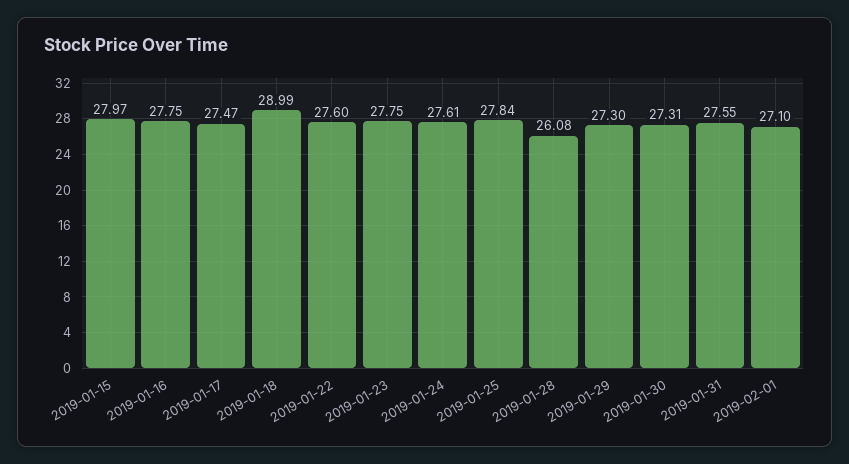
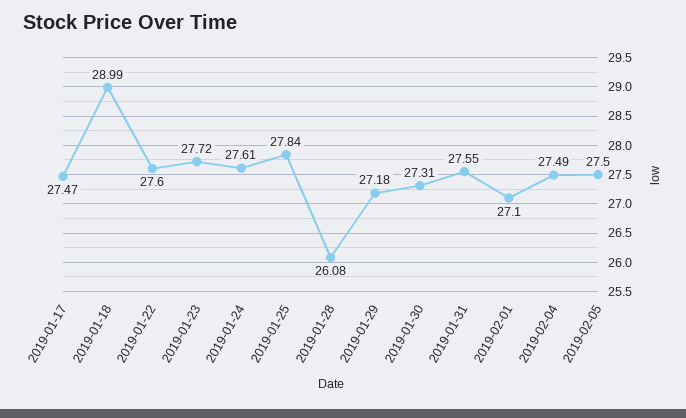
2019-01-15: 27.97 -> none
2019-01-16: 27.75 -> none
2019-01-23: 27.75 -> 27.72
2019-01-29: 27.3 -> 27.18
2019-02-04: none -> 27.49
2019-02-05: none -> 27.5

